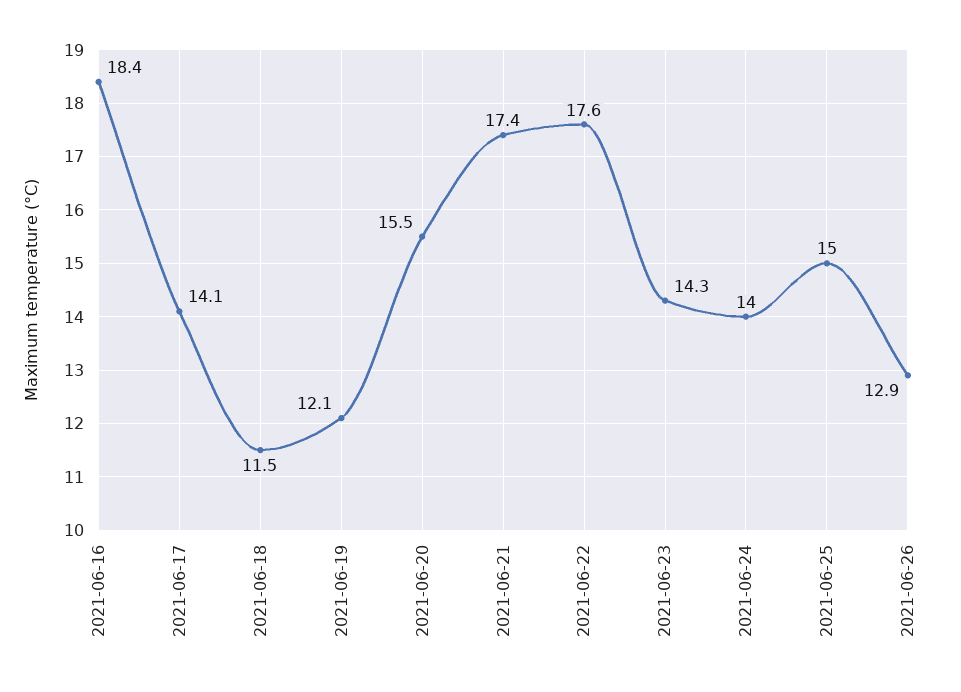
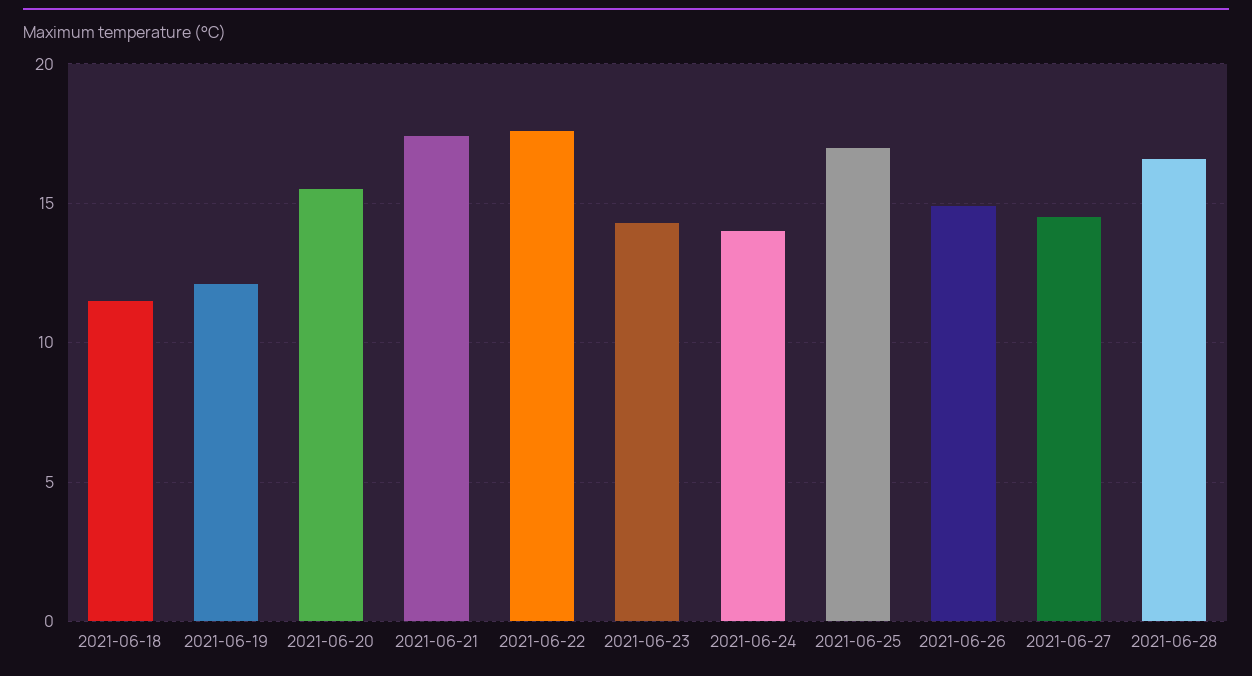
2021-06-16: 18.4 -> none
2021-06-17: 14.1 -> none
2021-06-25: 15 -> 17
2021-06-26: 12.9 -> 15
2021-06-27: none -> 14.5
2021-06-28: none -> 16.5

